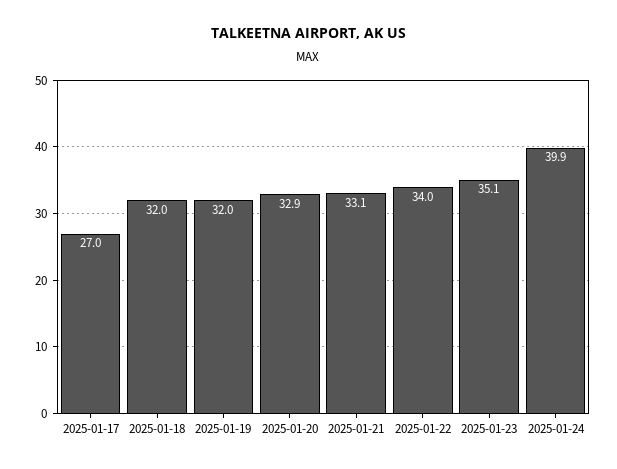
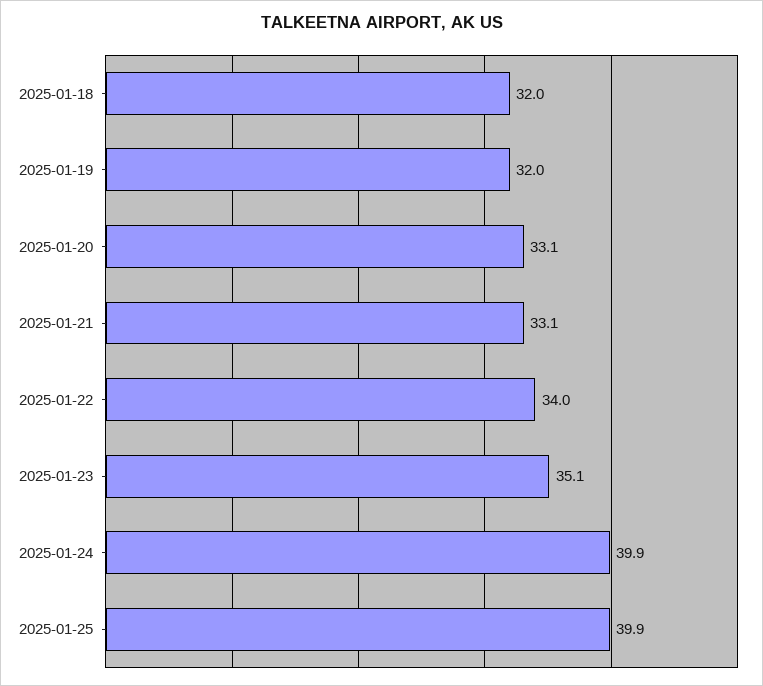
2025-01-17: 27 -> none
2025-01-20: 32.9 -> 33.1
2025-01-25: none -> 39.9

